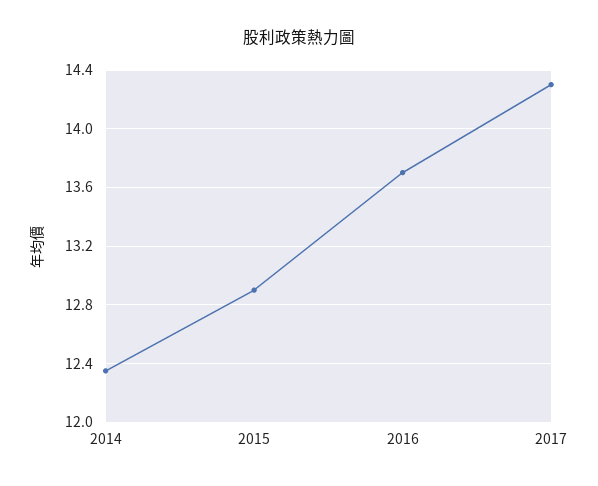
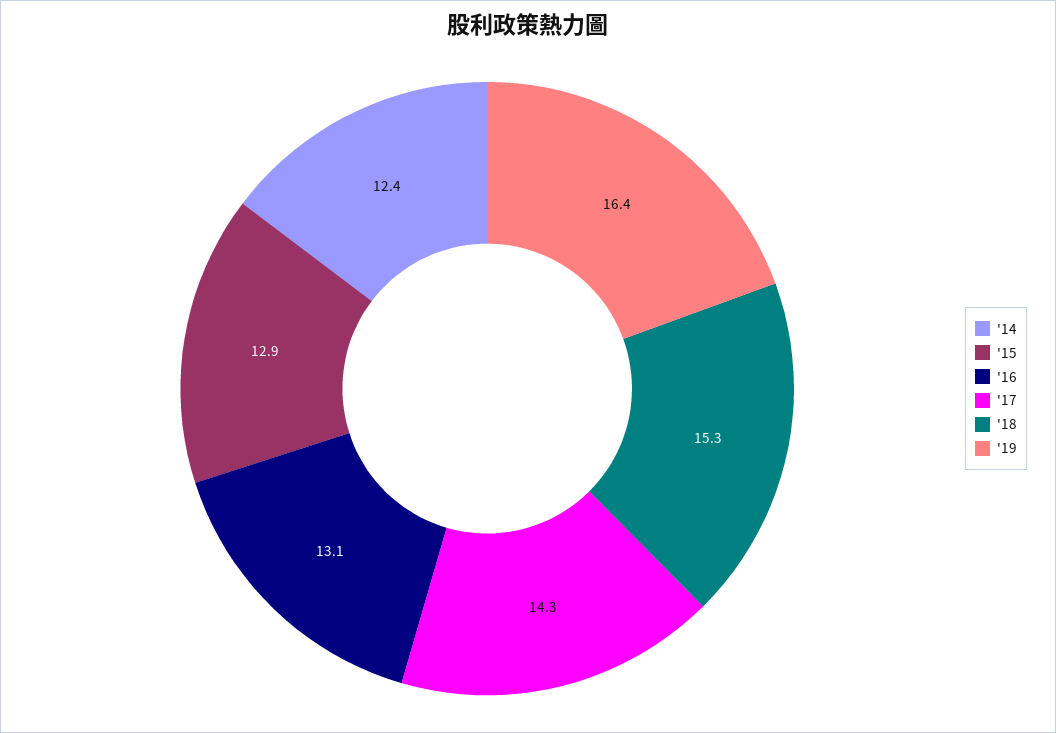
2016: 13.7 -> 13.1
'18: none -> 15.3
'19: none -> 16.4

